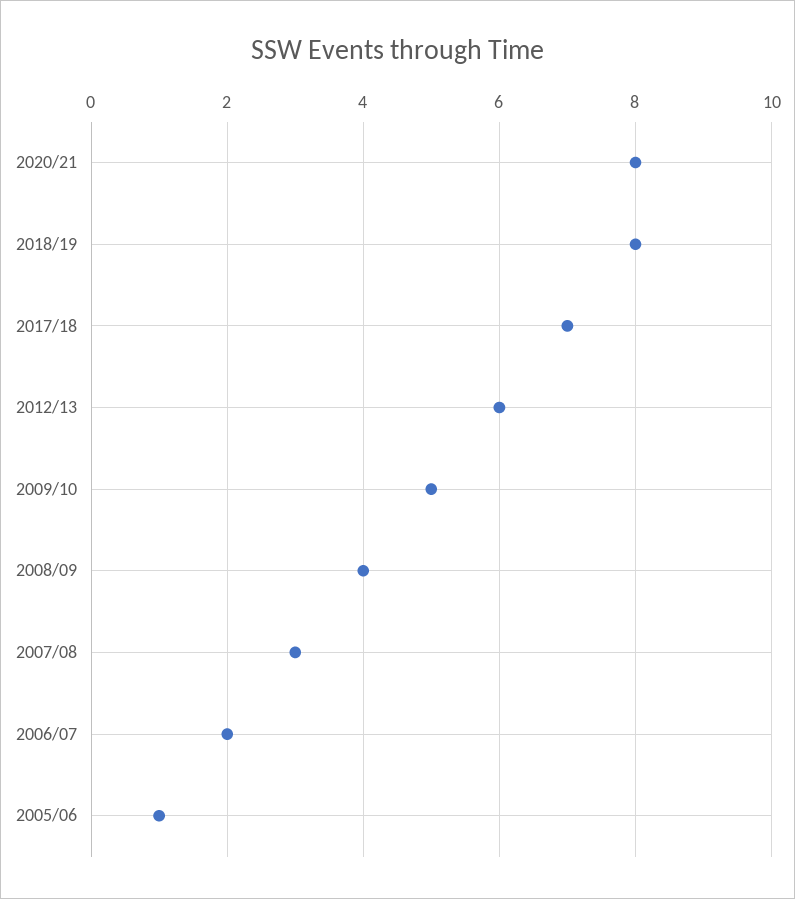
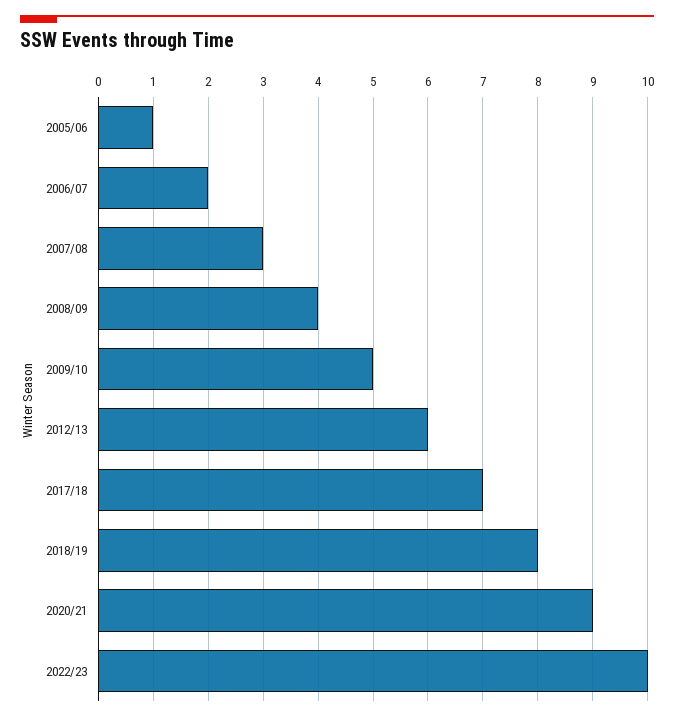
2020/21: 8 -> 9
2022/23: none -> 10

